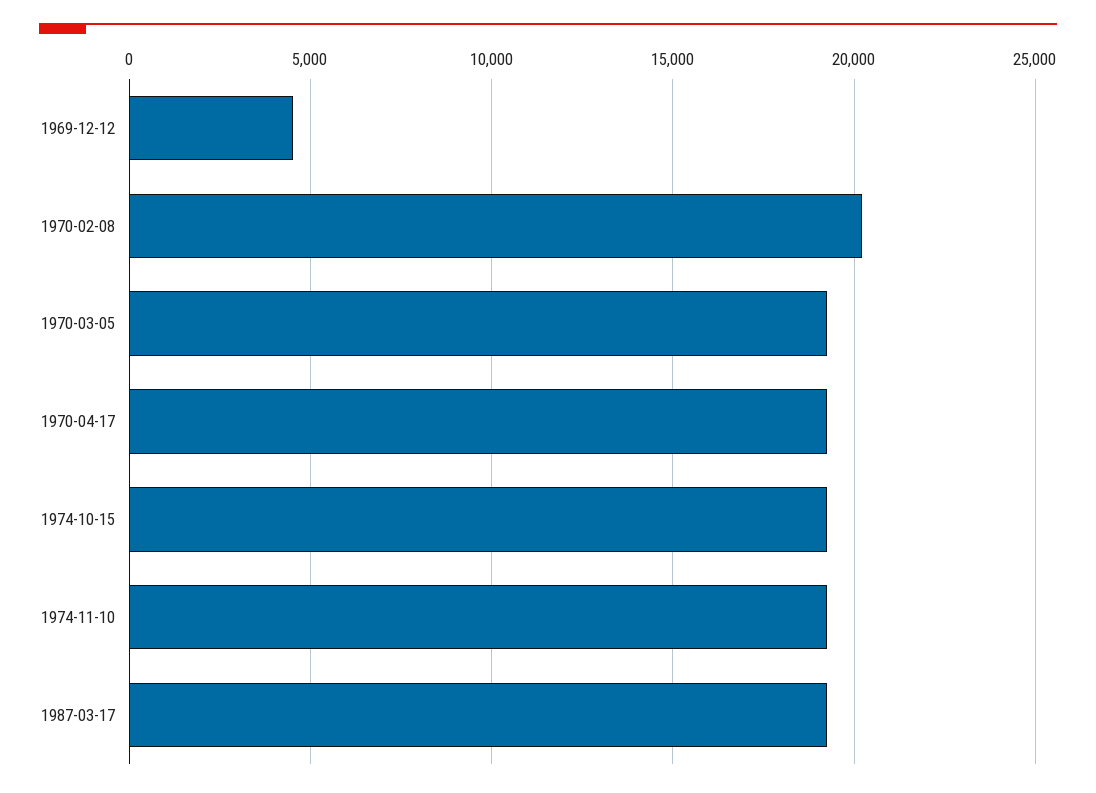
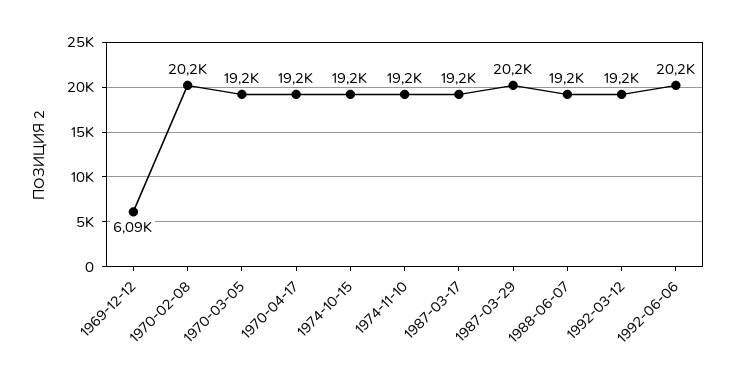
1969-12-12: 4500 -> 6090
1987-03-29: none -> 20200
1988-06-07: none -> 19200
1992-03-12: none -> 19200
1992-06-06: none -> 20200

